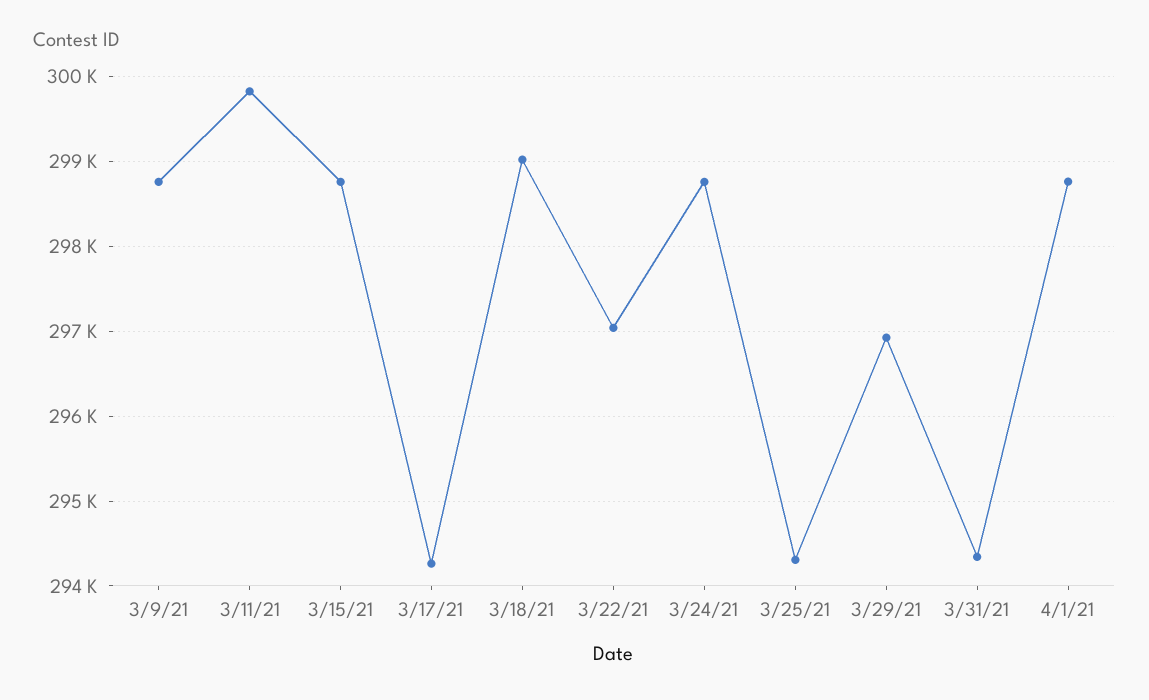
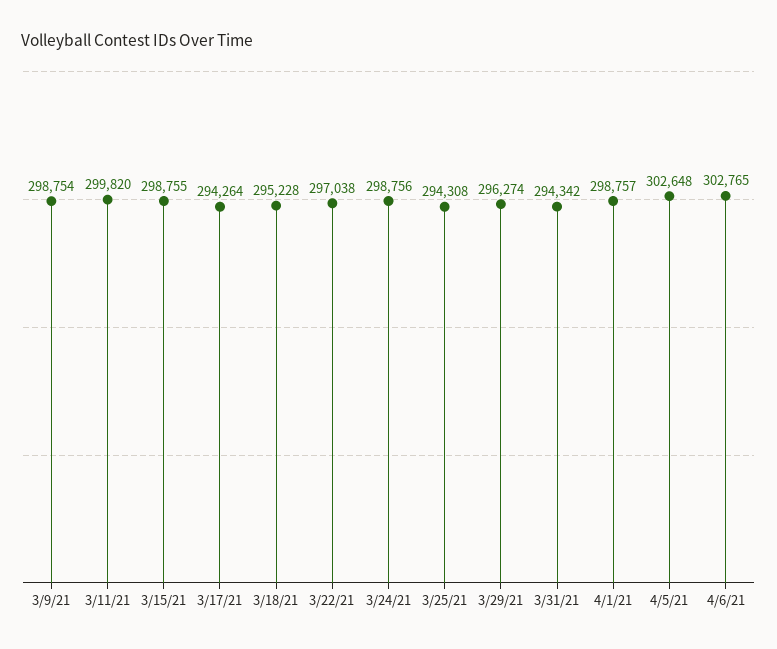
3/18/21: 299000 -> 295228
3/29/21: 296900 -> 296274
4/5/21: none -> 302648
4/6/21: none -> 302765

